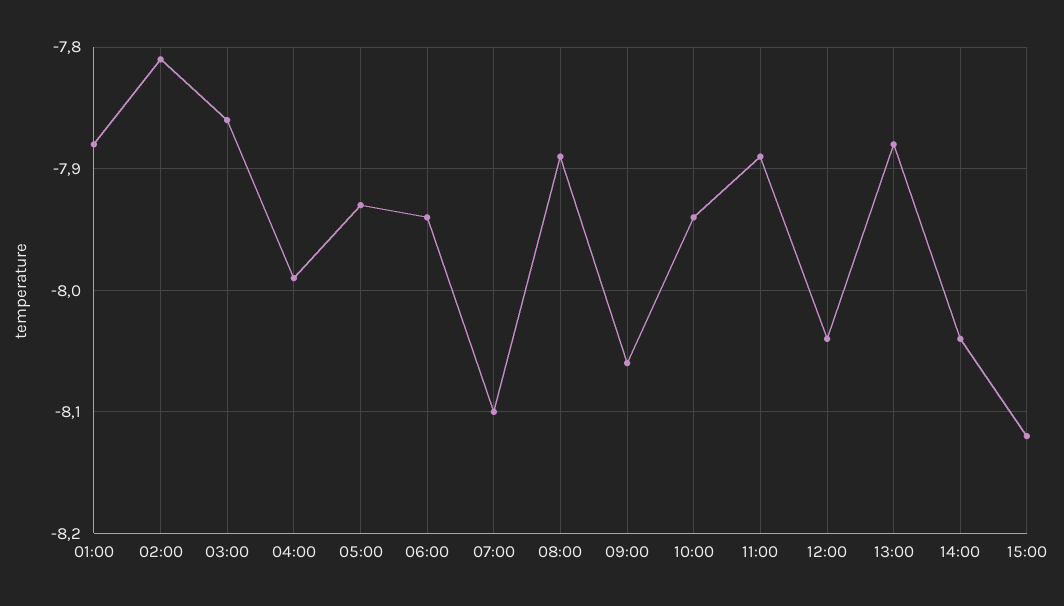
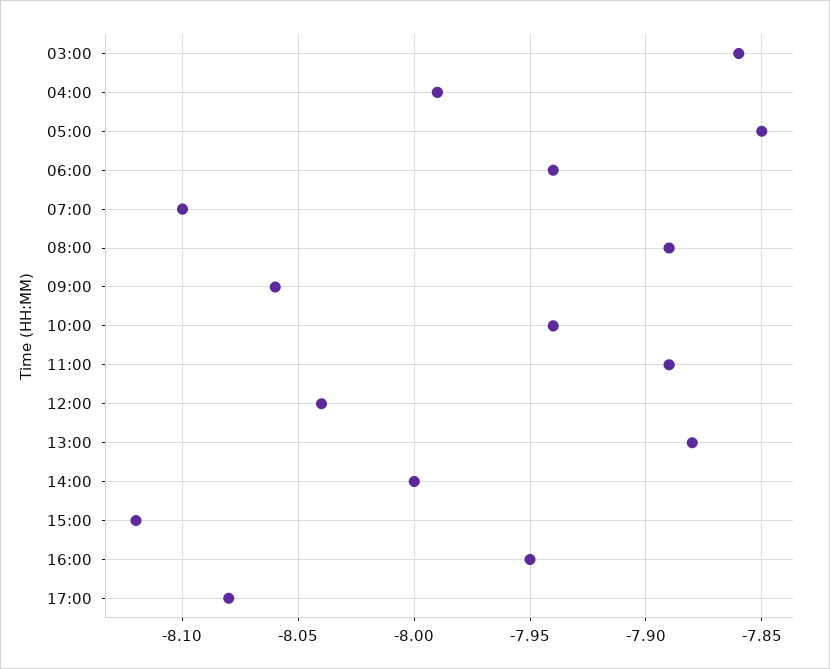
01:00: -7.88 -> none
02:00: -7.81 -> none
05:00: -7.93 -> -7.85
14:00: -8.04 -> -8
16:00: none -> -7.95
17:00: none -> -8.08

